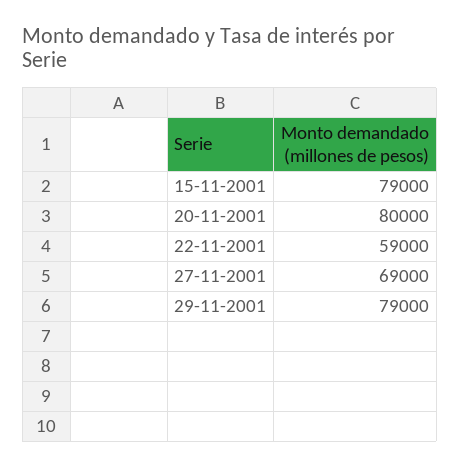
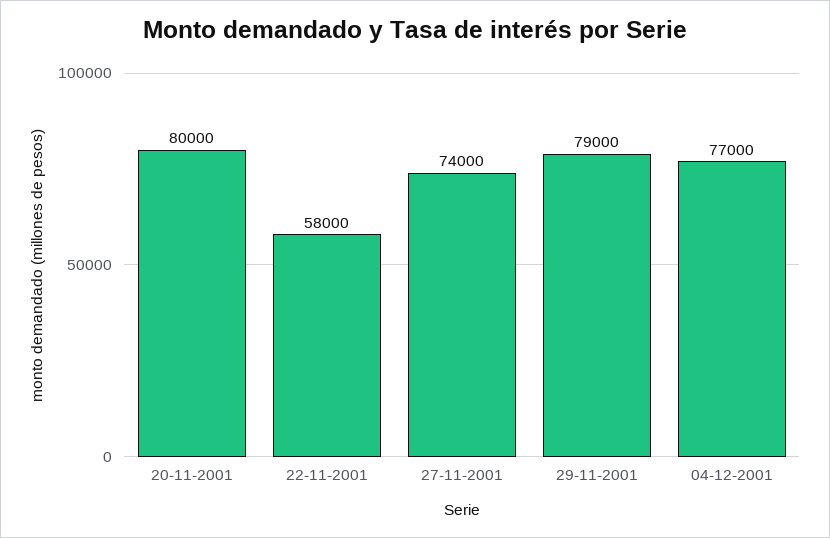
15-11-2001: 79000 -> none
22-11-2001: 59000 -> 58000
27-11-2001: 69000 -> 74000
04-12-2001: none -> 77000

